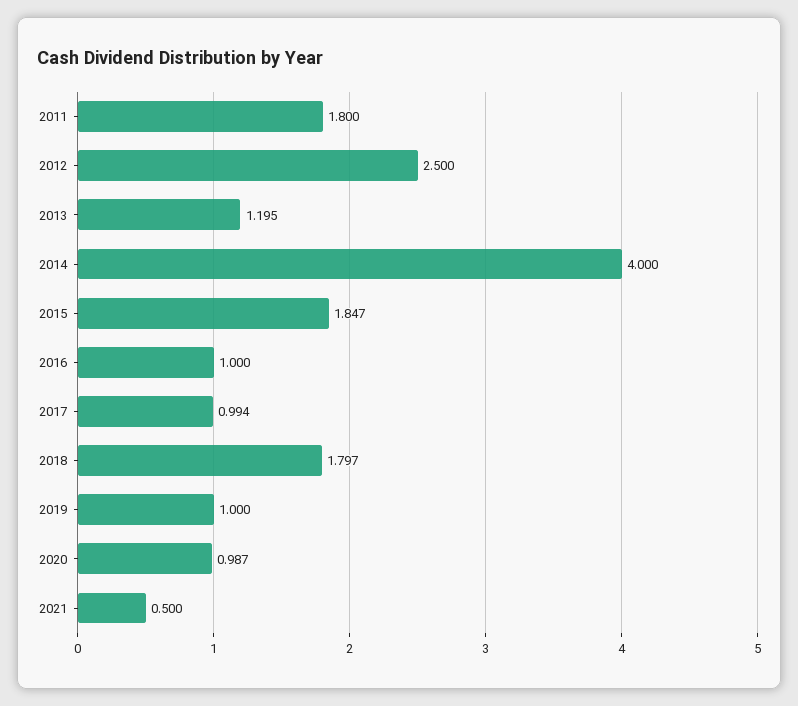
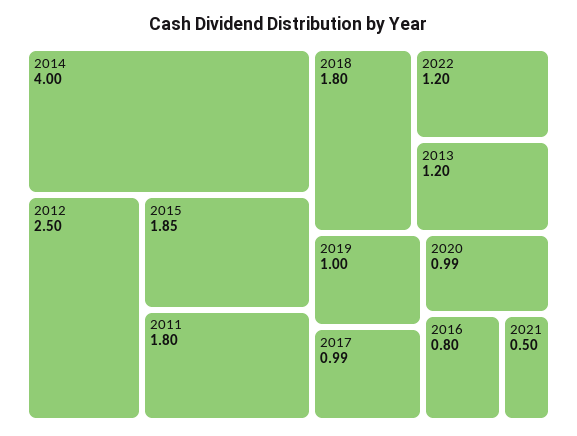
2016: 1 -> 0.8
2022: none -> 1.2

